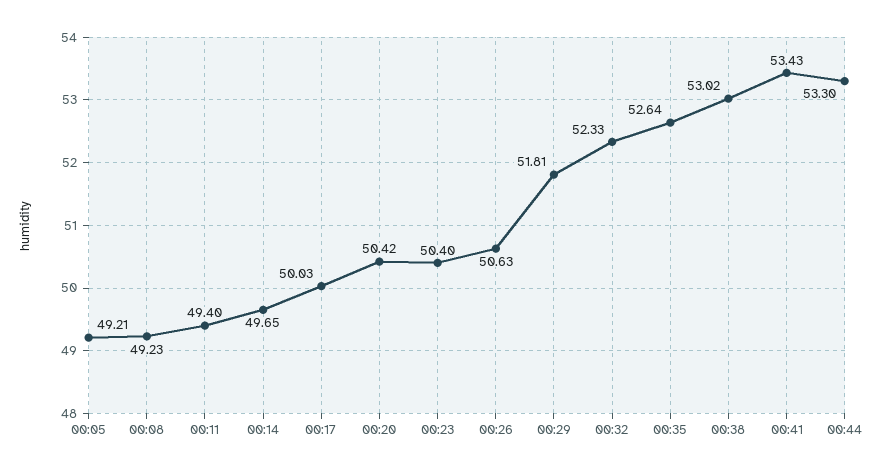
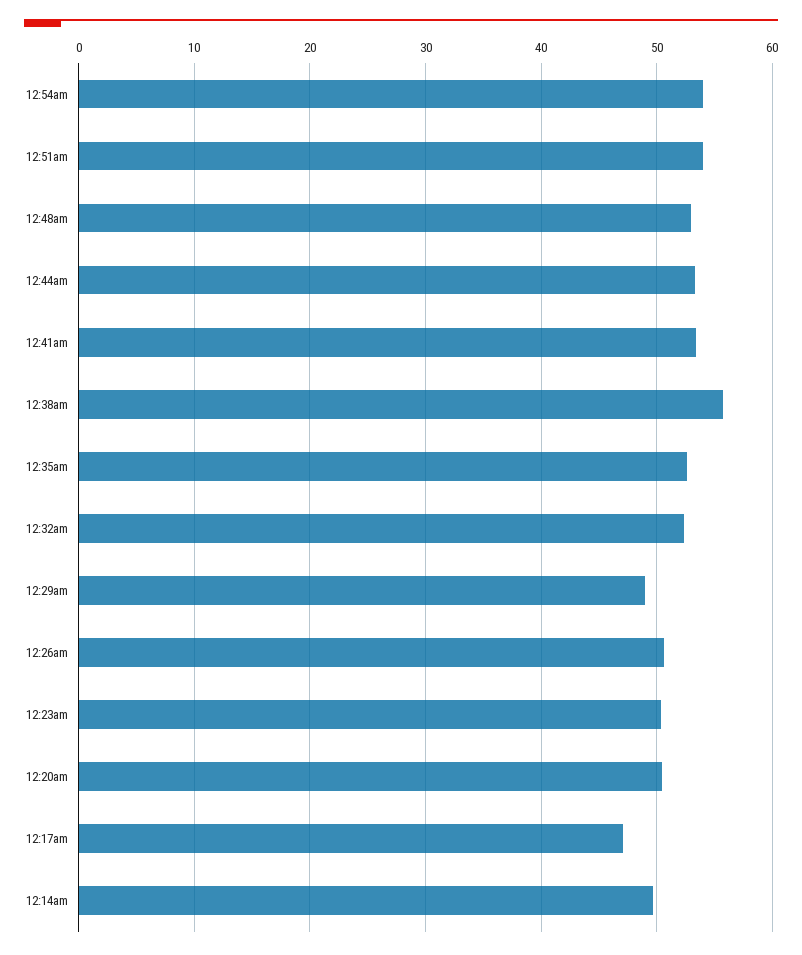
00:05: 49.21 -> none
00:08: 49.23 -> none
00:11: 49.4 -> none
00:17: 50.03 -> 47
00:29: 51.81 -> 49
00:38: 53.02 -> 56
12:54am: none -> 54
12:51am: none -> 54
12:48am: none -> 53

